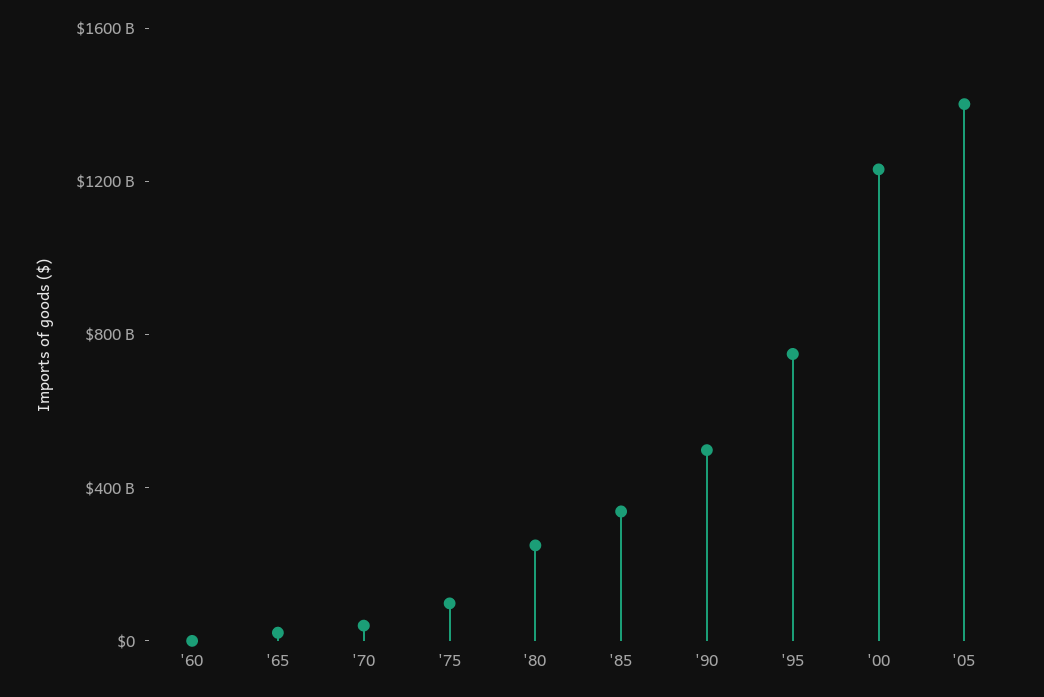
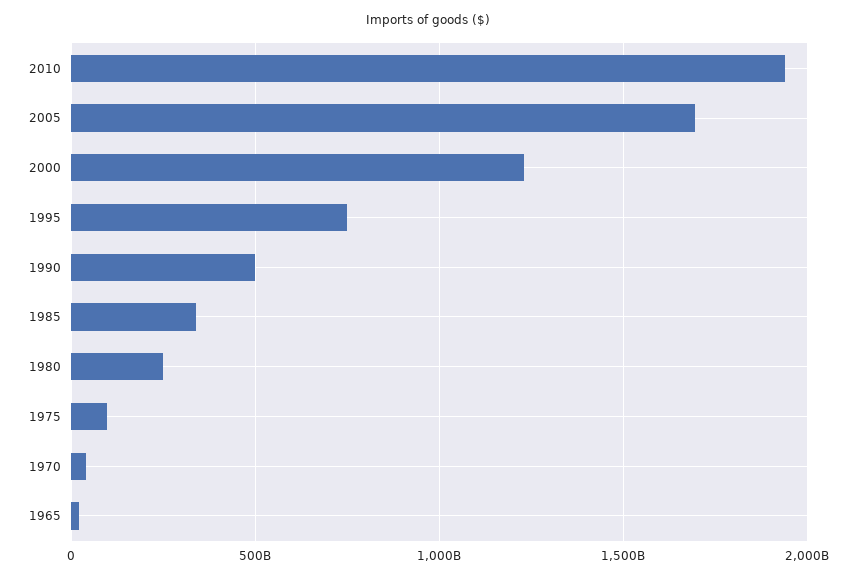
'60: 0 -> none
'05: 1400000000000 -> 1700000000000
2010: none -> 1950000000000

